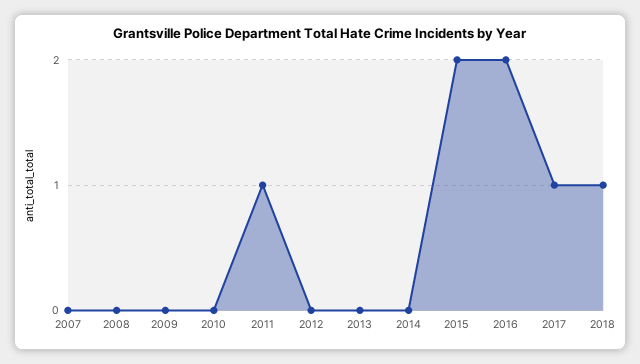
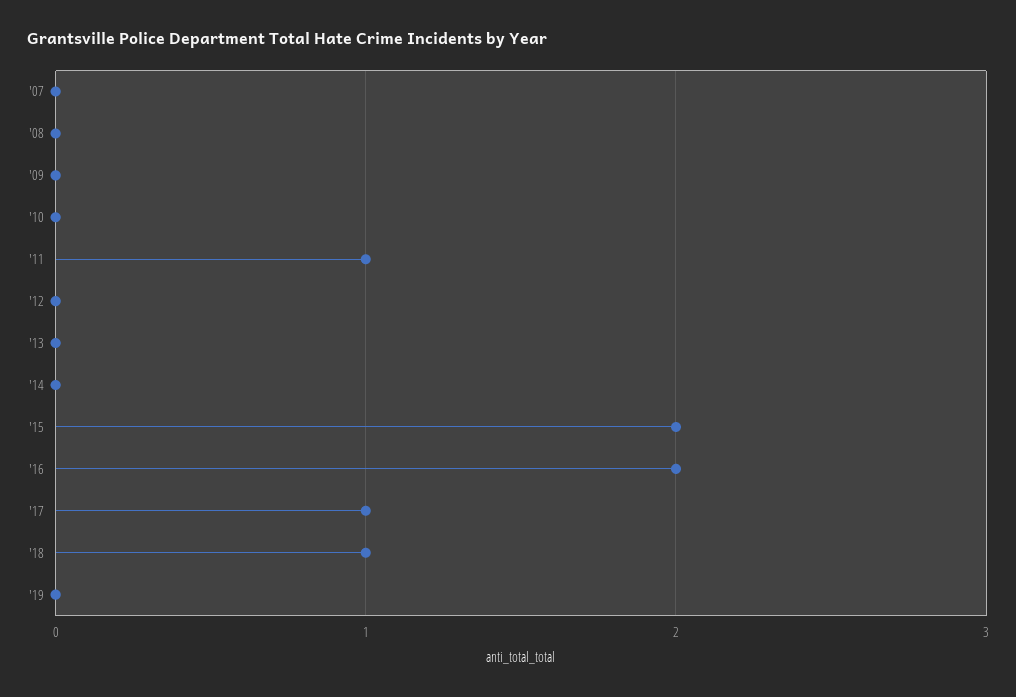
'19: none -> 0

